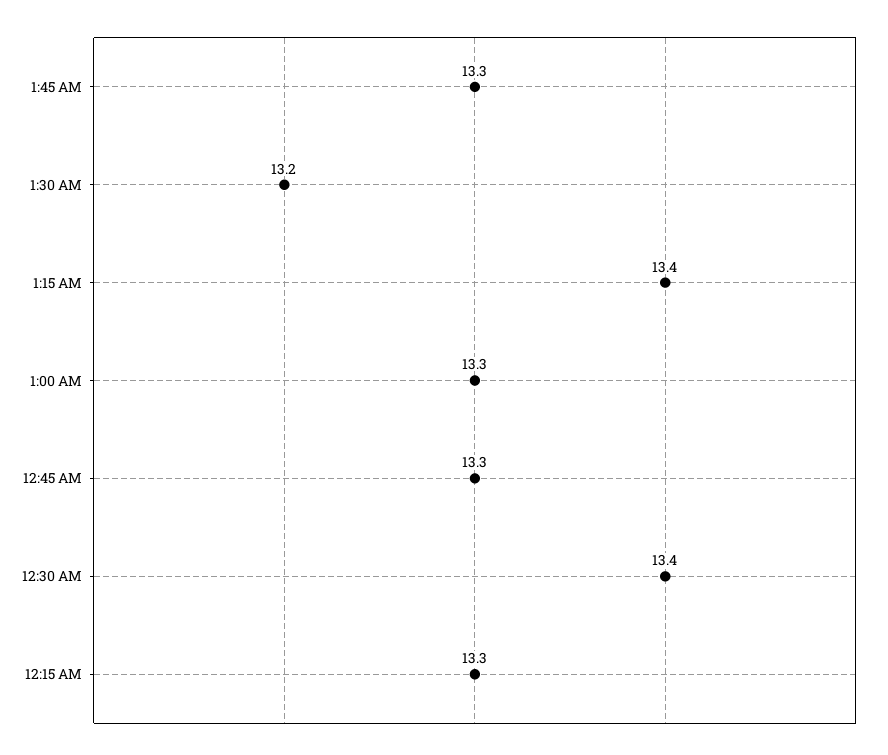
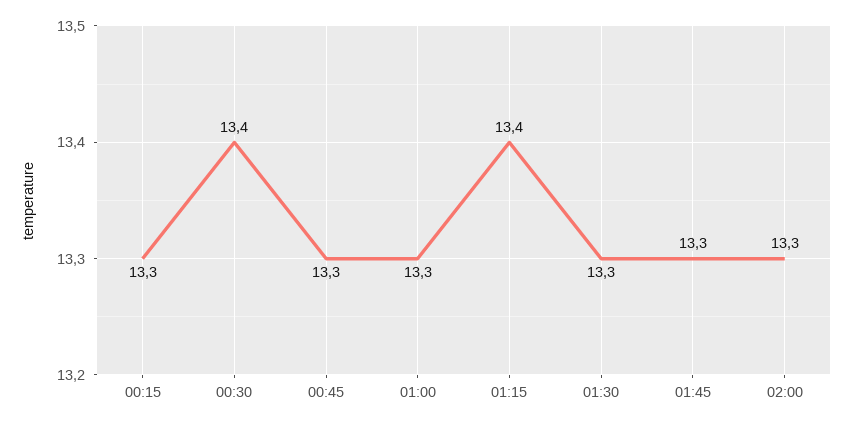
1:30 AM: 13.2 -> 13.3
02:00: none -> 13.3

